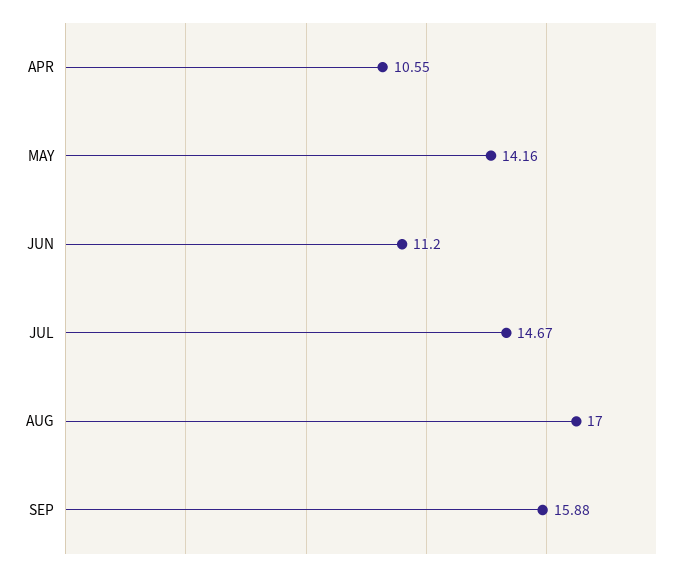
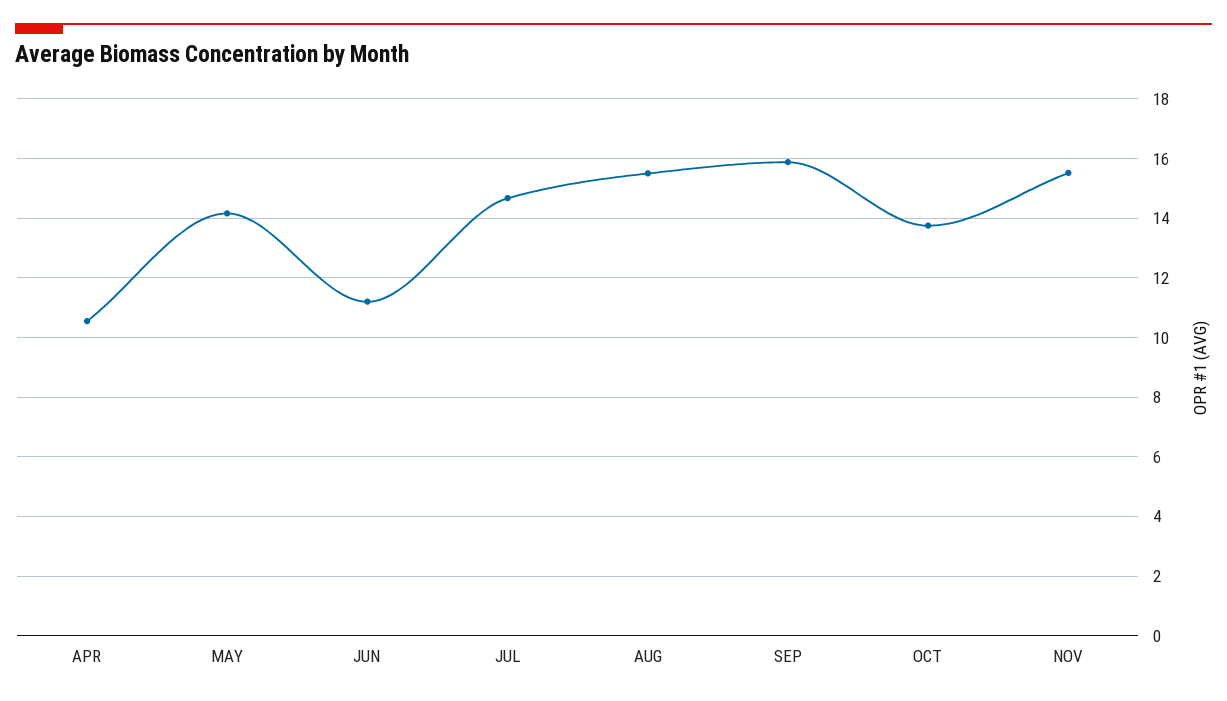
AUG: 17 -> 15.5
OCT: none -> 13.75
NOV: none -> 15.5

